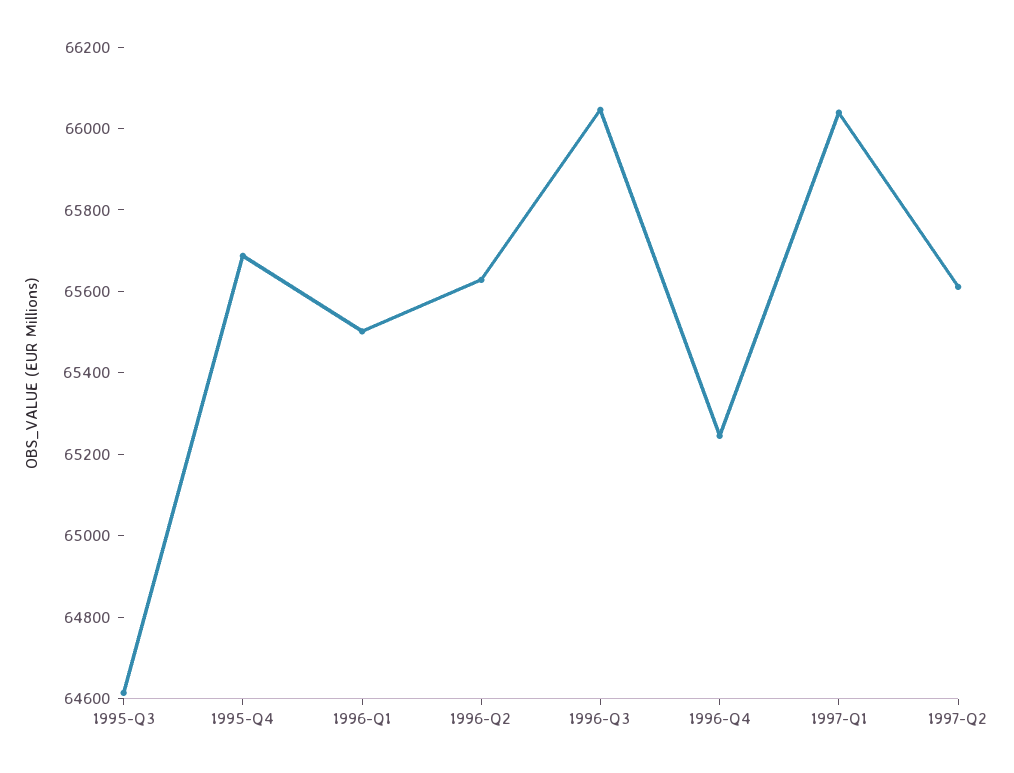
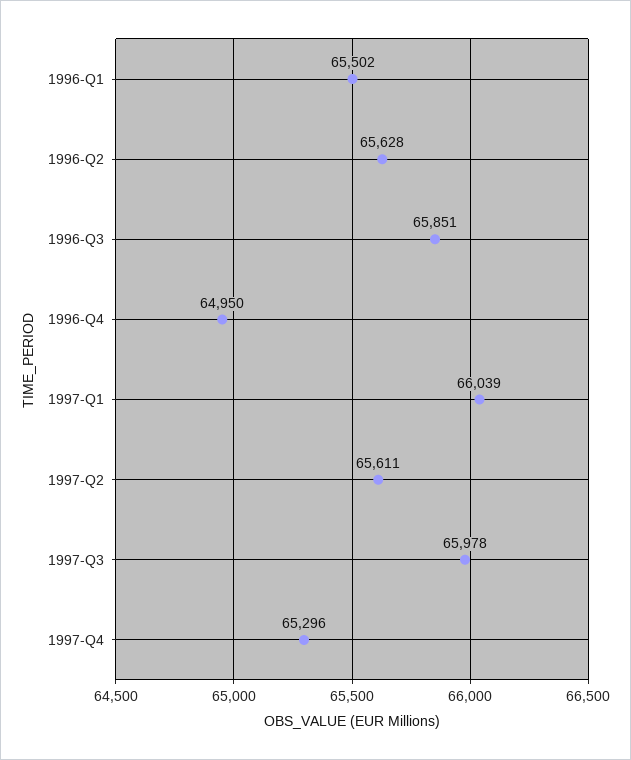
1995-Q3: 64600 -> none
1995-Q4: 65700 -> none
1996-Q3: 66050 -> 65851
1996-Q4: 65250 -> 64950
1997-Q3: none -> 65978
1997-Q4: none -> 65296

